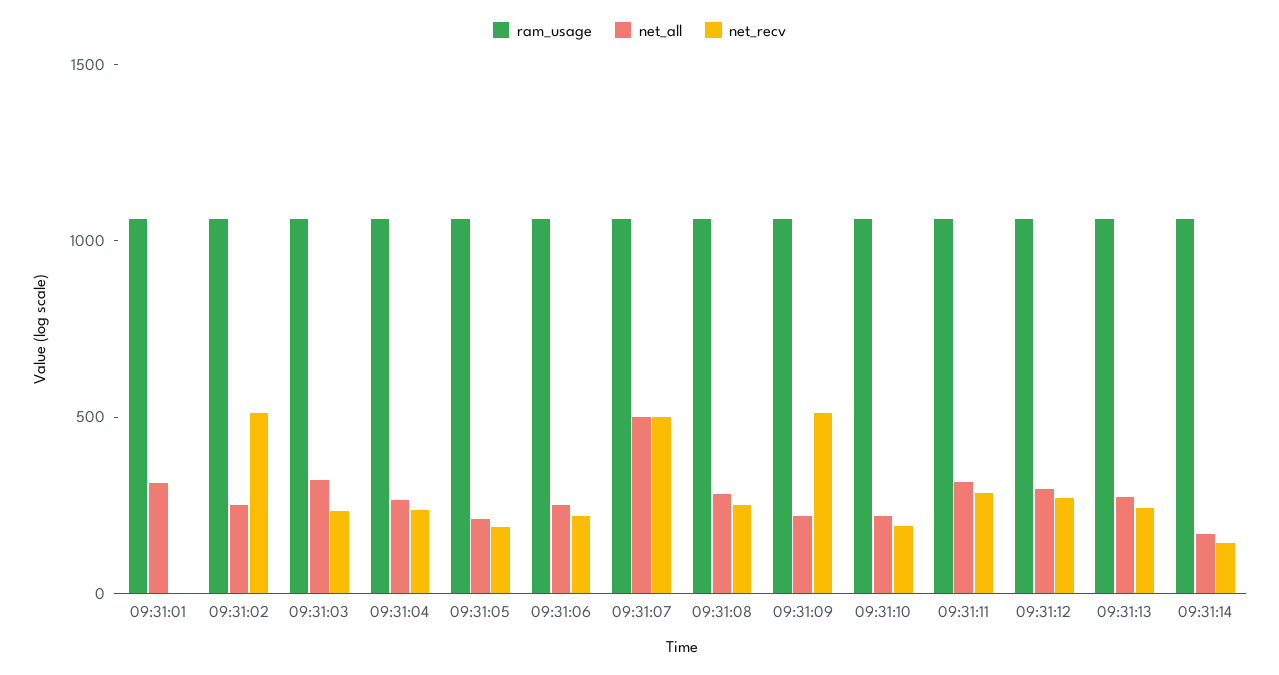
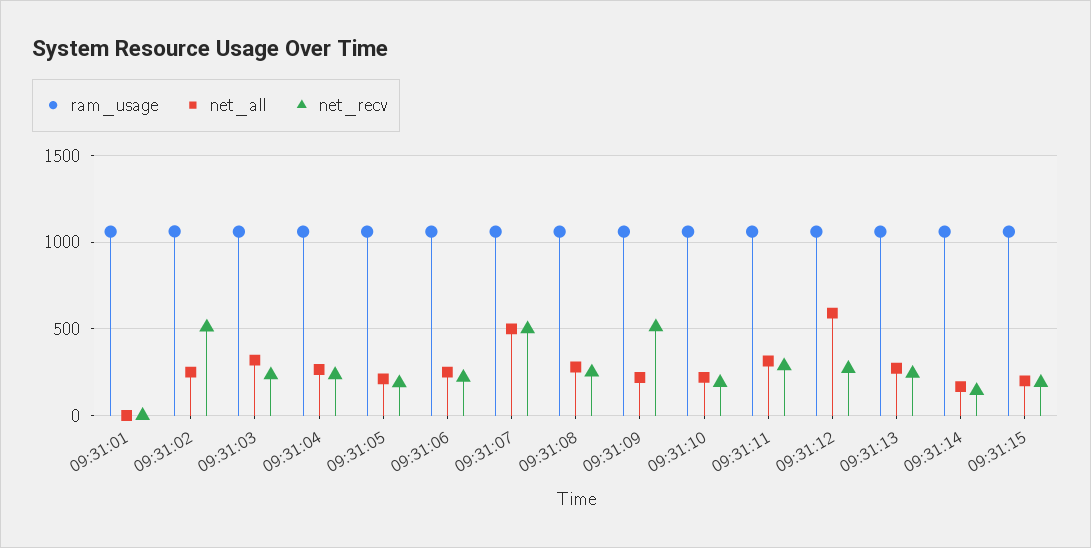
net_all, 09:31:01: 300 -> 0
net_all, 09:31:12: 300 -> 600
ram_usage, 09:31:15: none -> 1050
net_all, 09:31:15: none -> 200
net_recv, 09:31:15: none -> 200

